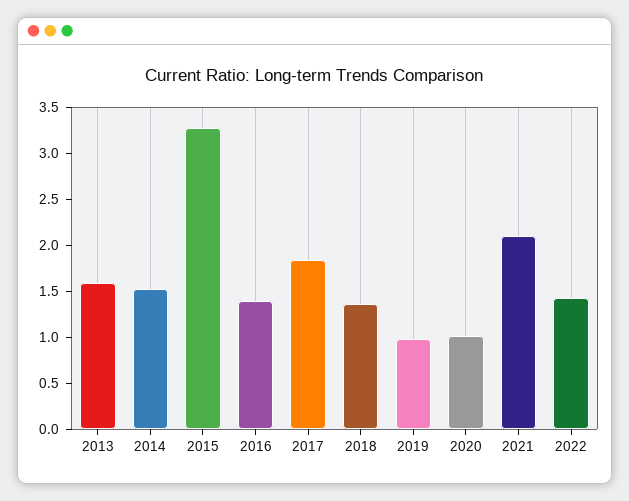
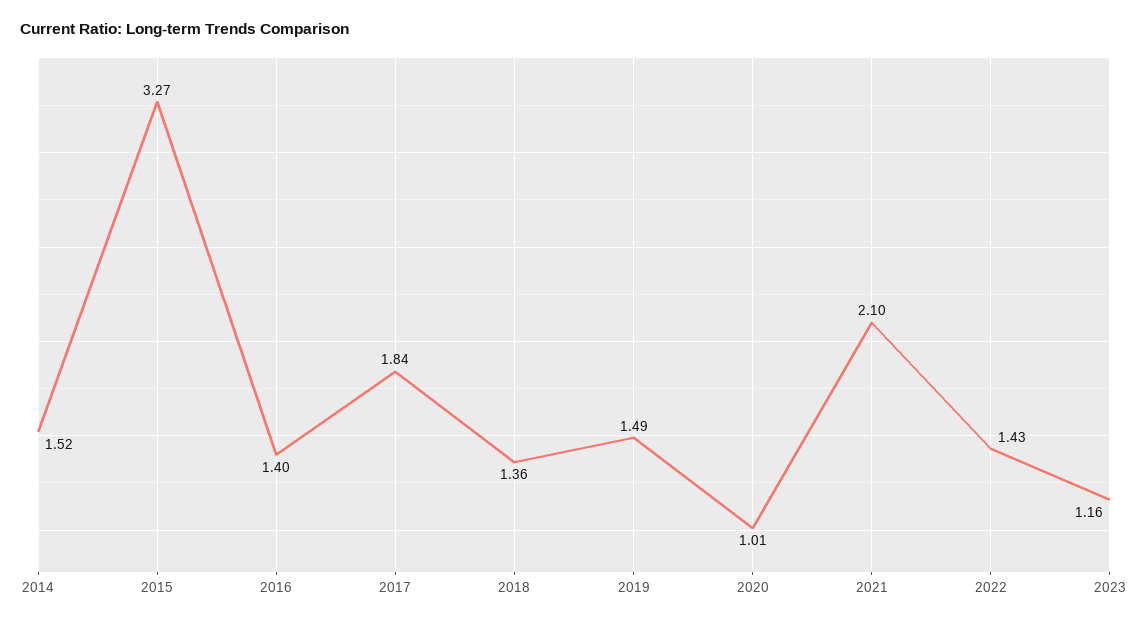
2013: 1.6 -> none
2019: 1 -> 1.49
2023: none -> 1.16

